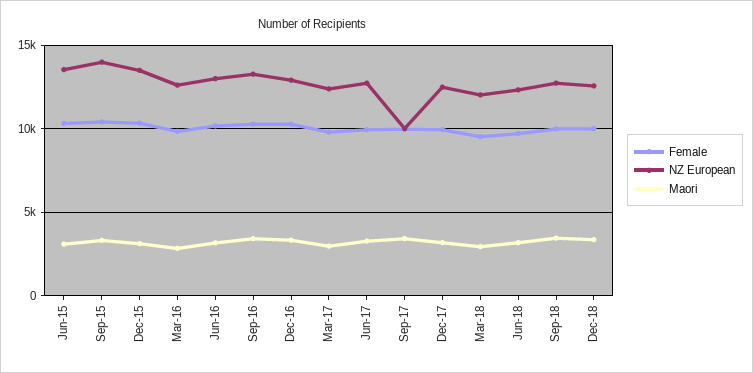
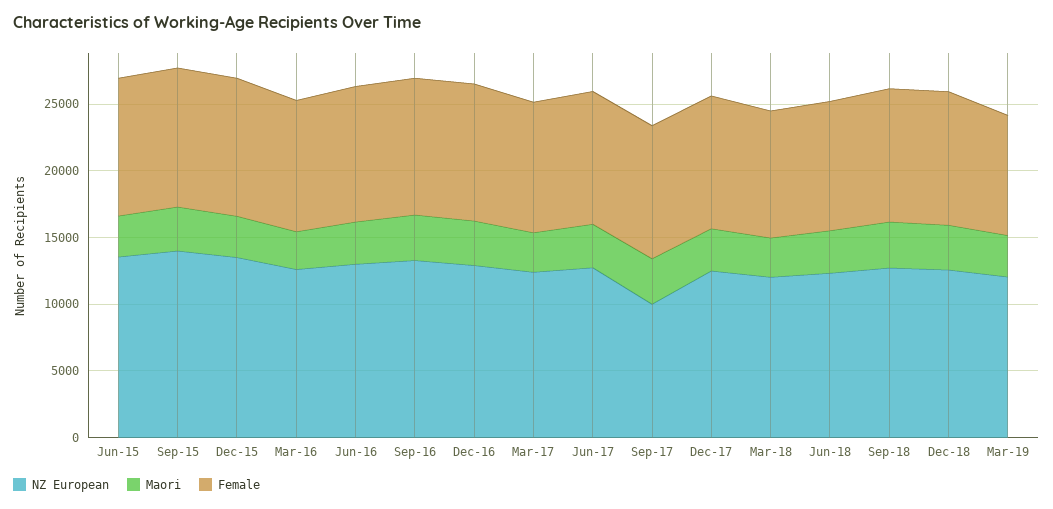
NZ European, Mar-19: none -> 12000
Maori, Mar-19: none -> 3000
Female, Mar-19: none -> 9000

